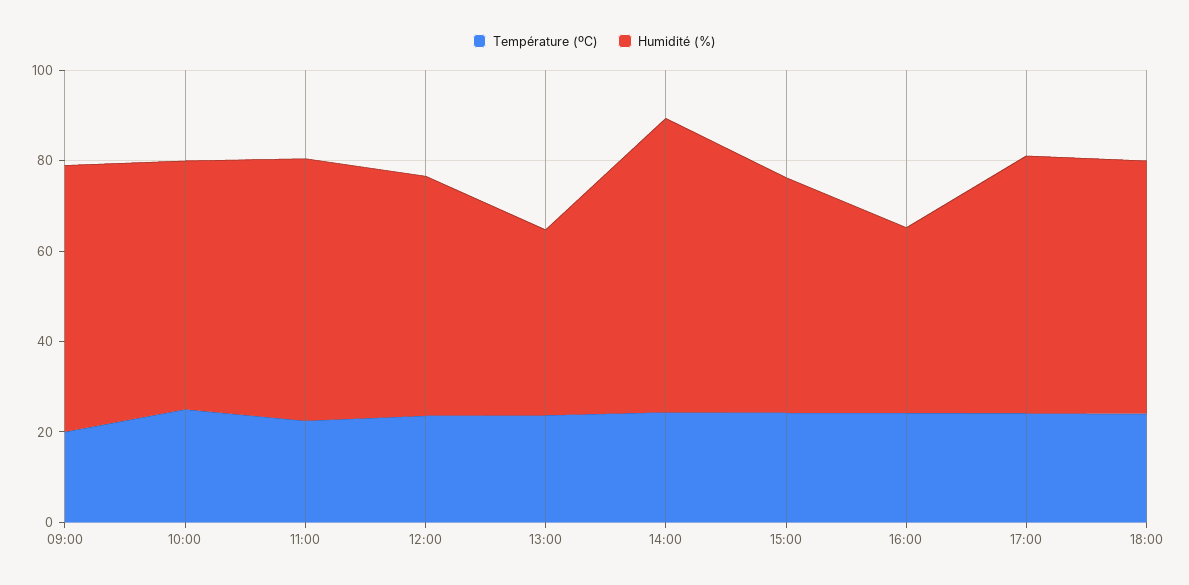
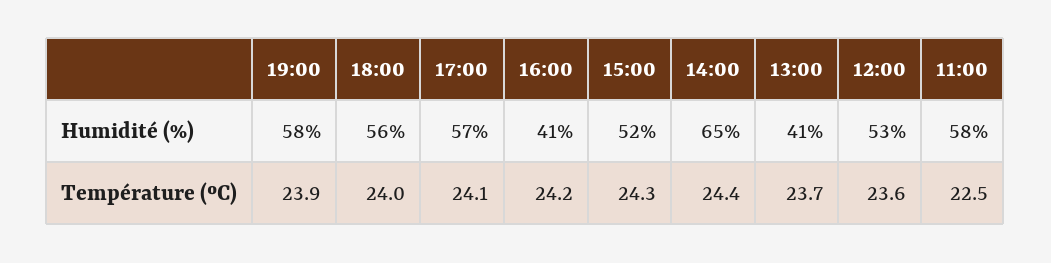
Température (ºC), 09:00: 20 -> none
Humidité (%), 09:00: 60 -> none
Température (ºC), 10:00: 25 -> none
Humidité (%), 10:00: 55 -> none
Humidité (%), 19:00: none -> 58
Température (ºC), 19:00: none -> 23.9

